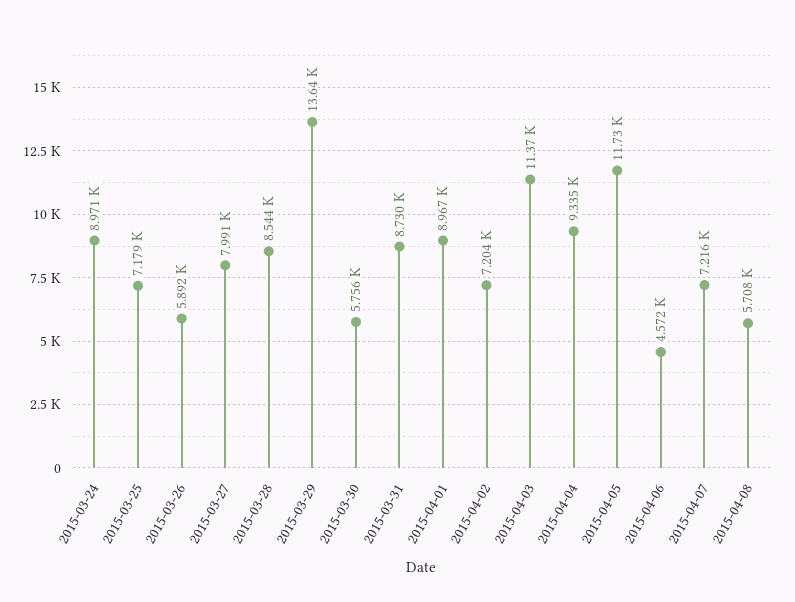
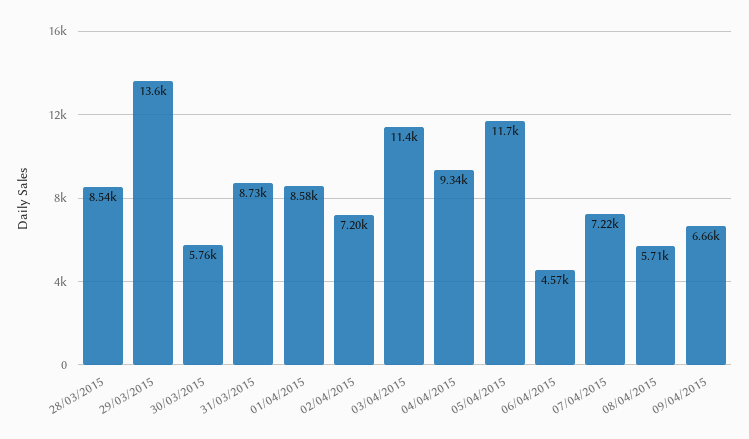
2015-03-24: 8971 -> none
2015-03-25: 7179 -> none
2015-03-26: 5892 -> none
2015-03-27: 7991 -> none
2015-04-01: 8967 -> 8580
09/04/2015: none -> 6660

